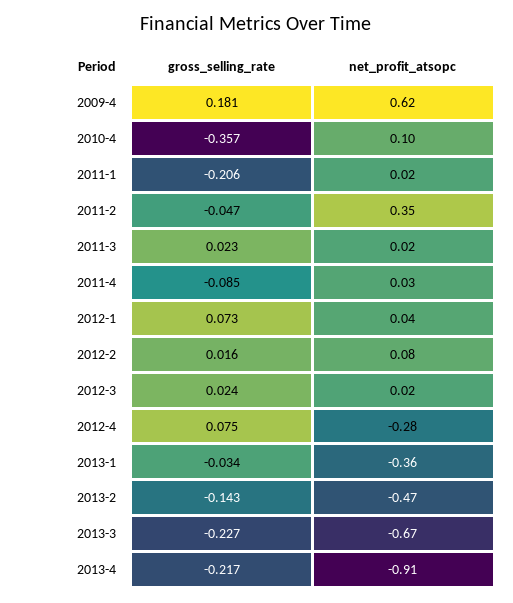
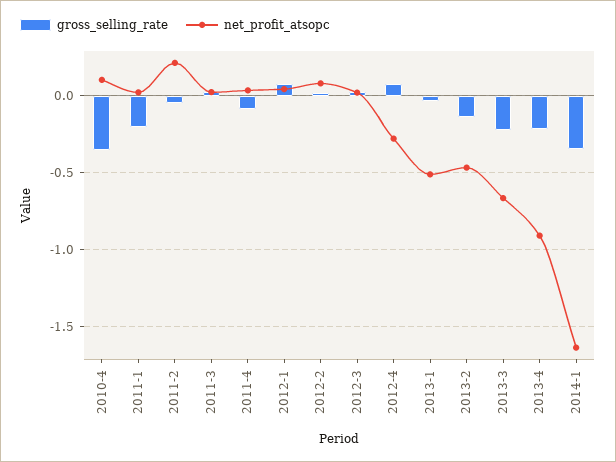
gross_selling_rate, 2009-4: 0.181 -> none
net_profit_atsopc, 2009-4: 0.62 -> none
net_profit_atsopc, 2011-2: 0.35 -> 0.2
net_profit_atsopc, 2013-1: -0.36 -> -0.5
gross_selling_rate, 2014-1: none -> -0.35
net_profit_atsopc, 2014-1: none -> -1.65

